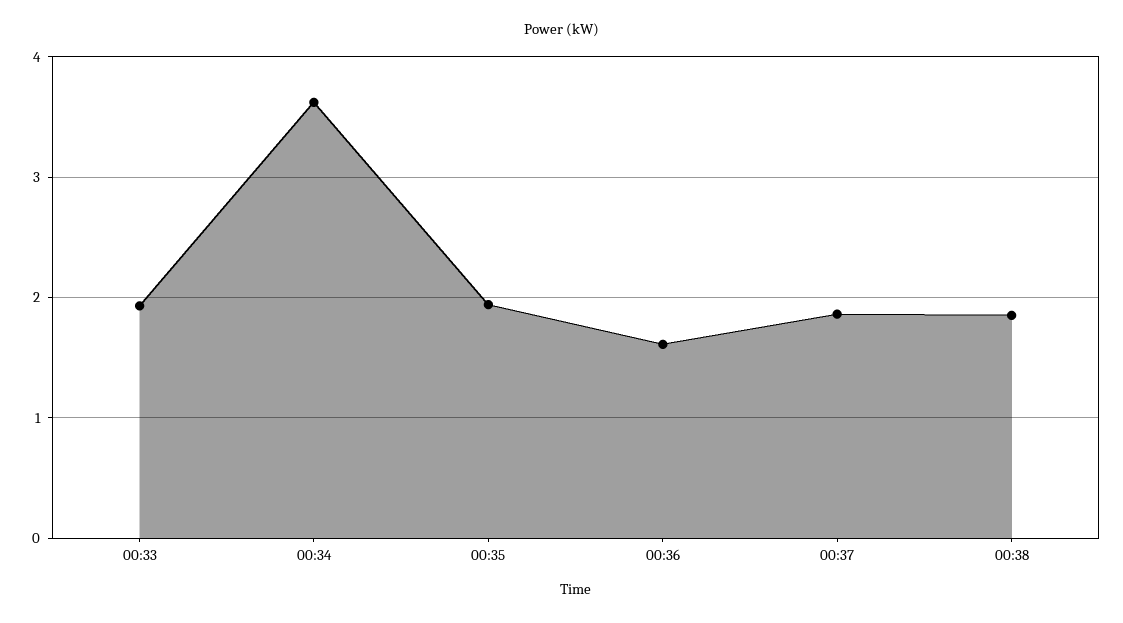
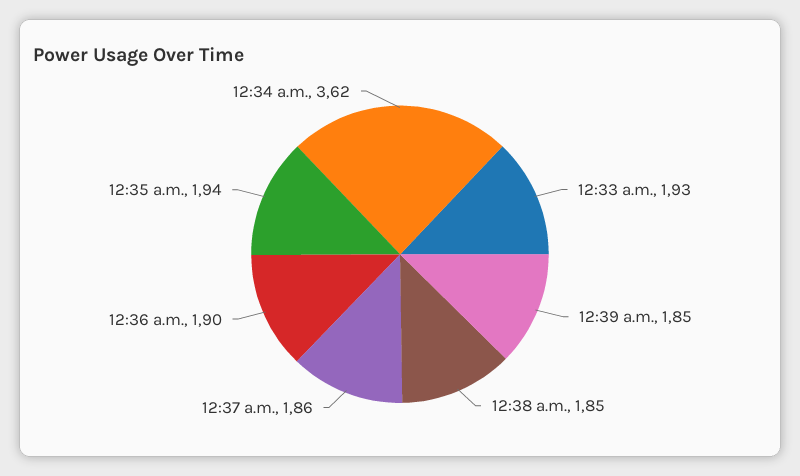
00:36: 1.6 -> 1.9
12:39 a.m.: none -> 1.85

